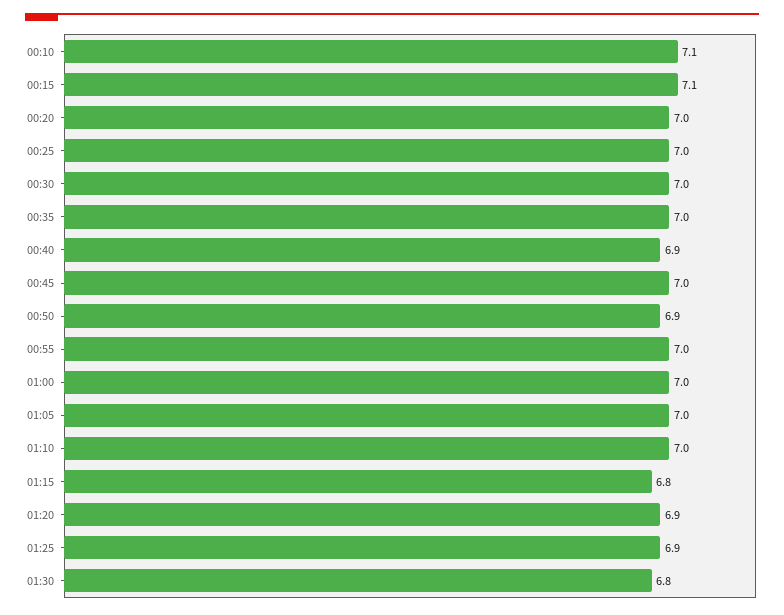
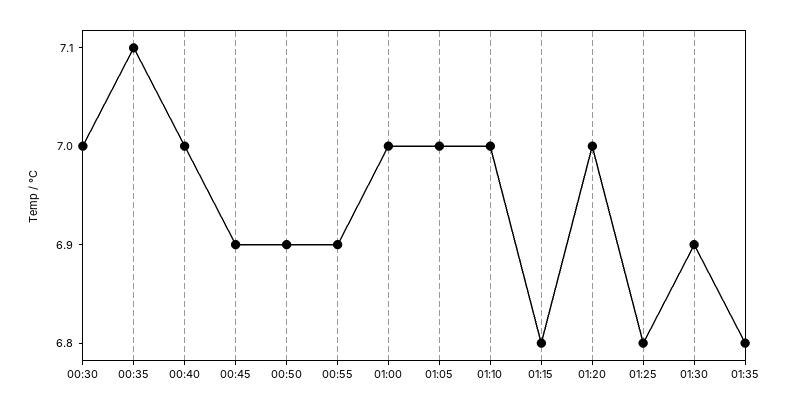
00:10: 7.1 -> none
00:15: 7.1 -> none
00:20: 7 -> none
00:25: 7 -> none
00:35: 7 -> 7.1
00:40: 6.9 -> 7
00:45: 7 -> 6.9
00:55: 7 -> 6.9
01:20: 6.9 -> 7
01:25: 6.9 -> 6.8
01:30: 6.8 -> 6.9
01:35: none -> 6.8

